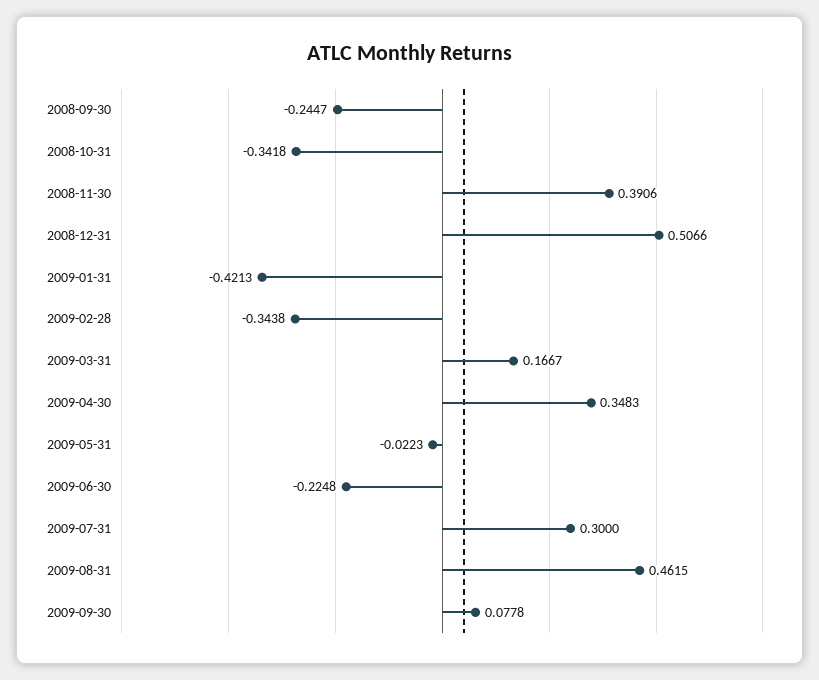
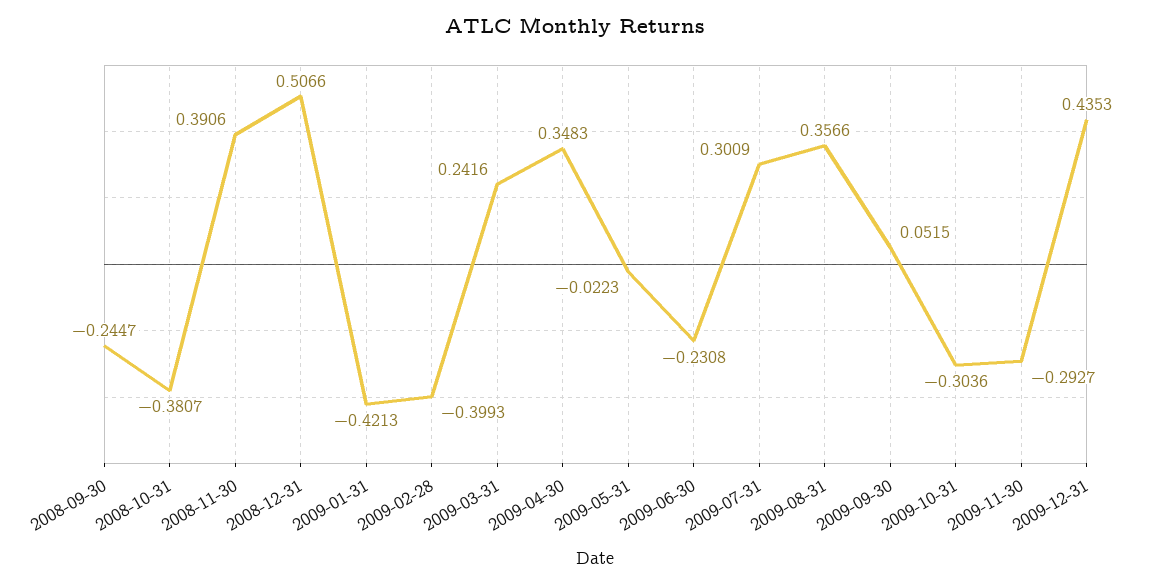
2008-10-31: -0.3418 -> -0.3807
2009-02-28: -0.3438 -> -0.3993
2009-03-31: 0.1667 -> 0.2416
2009-06-30: -0.2248 -> -0.2308
2009-07-31: 0.3 -> 0.3009
2009-08-31: 0.4615 -> 0.3566
2009-09-30: 0.0778 -> 0.0515
2009-10-31: none -> -0.3036
2009-11-30: none -> -0.2927
2009-12-31: none -> 0.4353

